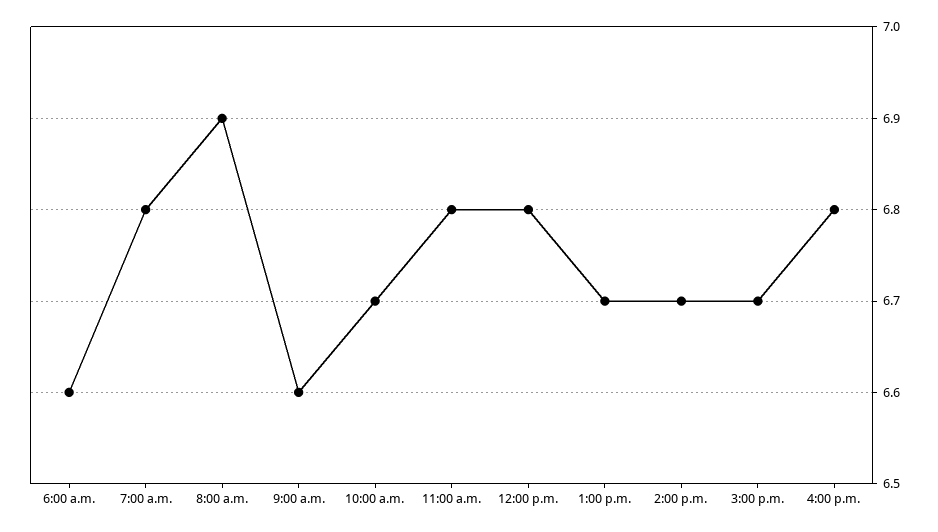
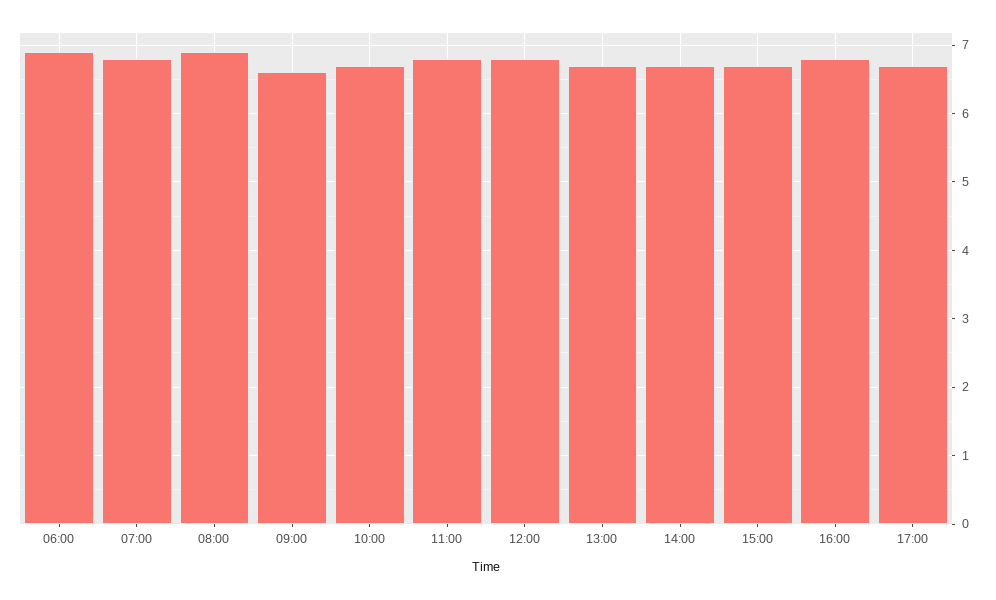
6:00 a.m.: 6.6 -> 6.9
17:00: none -> 6.7

